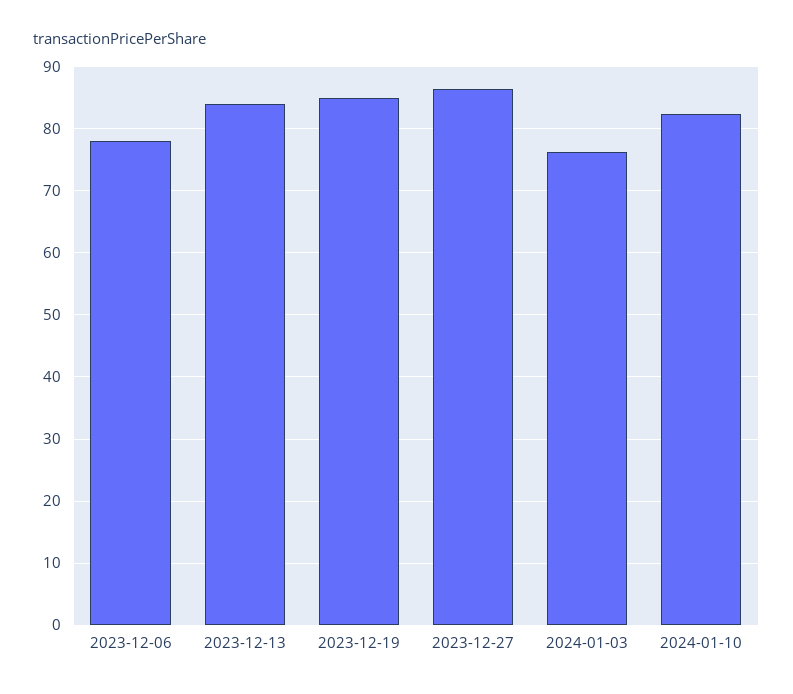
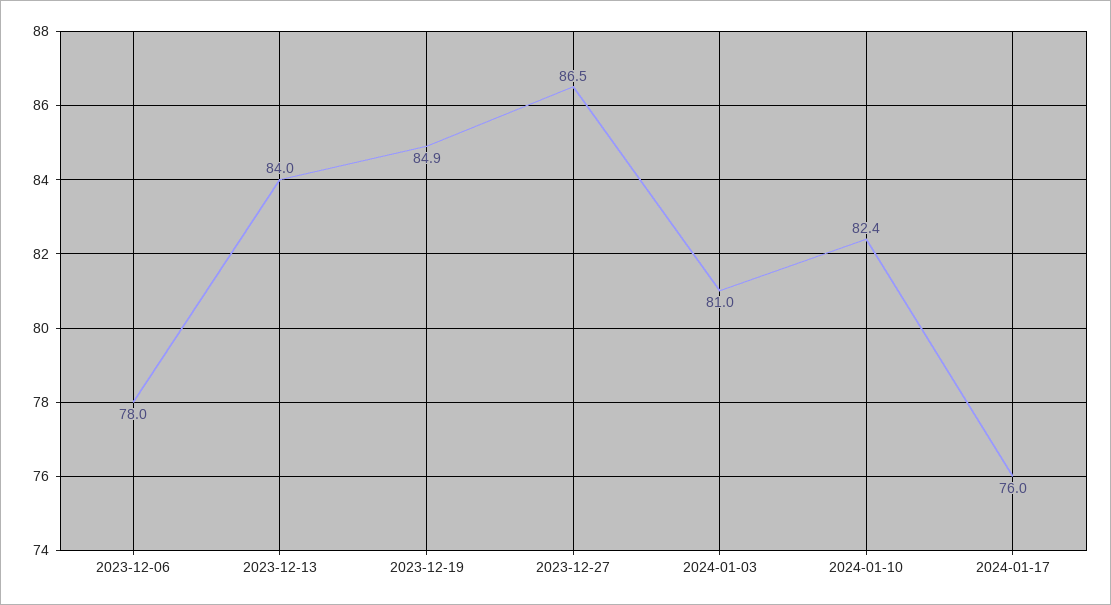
2024-01-03: 76 -> 81
2024-01-17: none -> 76

